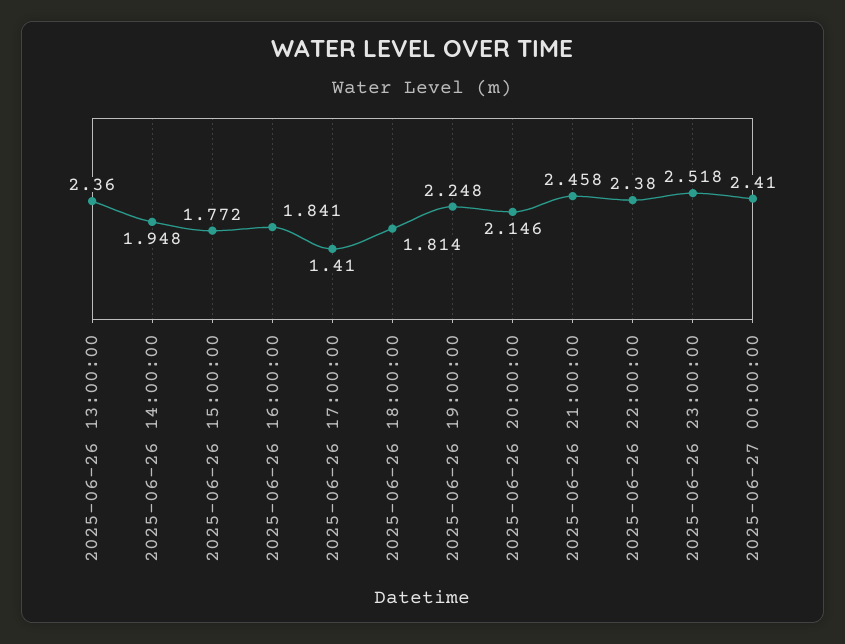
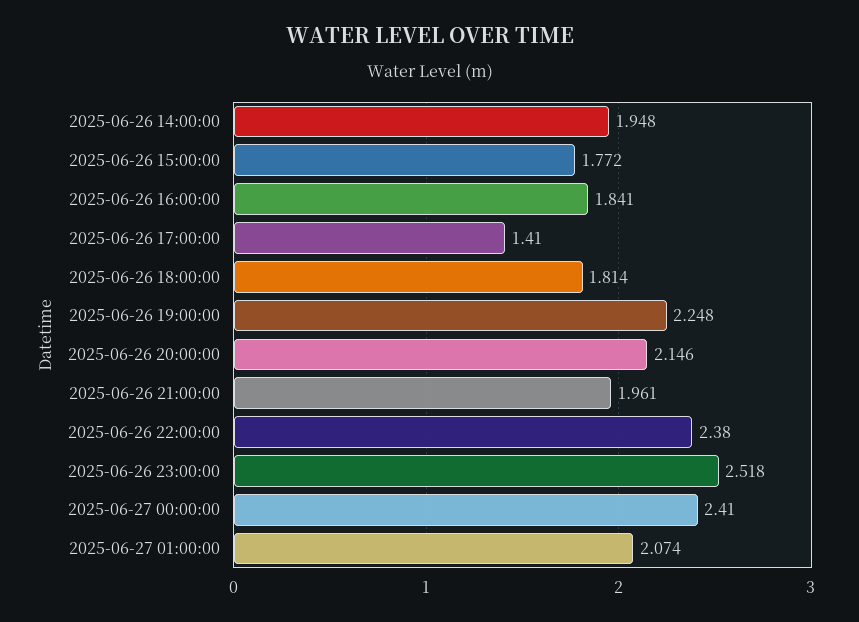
2025-06-26 13:00:00: 2.36 -> none
2025-06-26 21:00:00: 2.458 -> 1.961
2025-06-27 01:00:00: none -> 2.074

